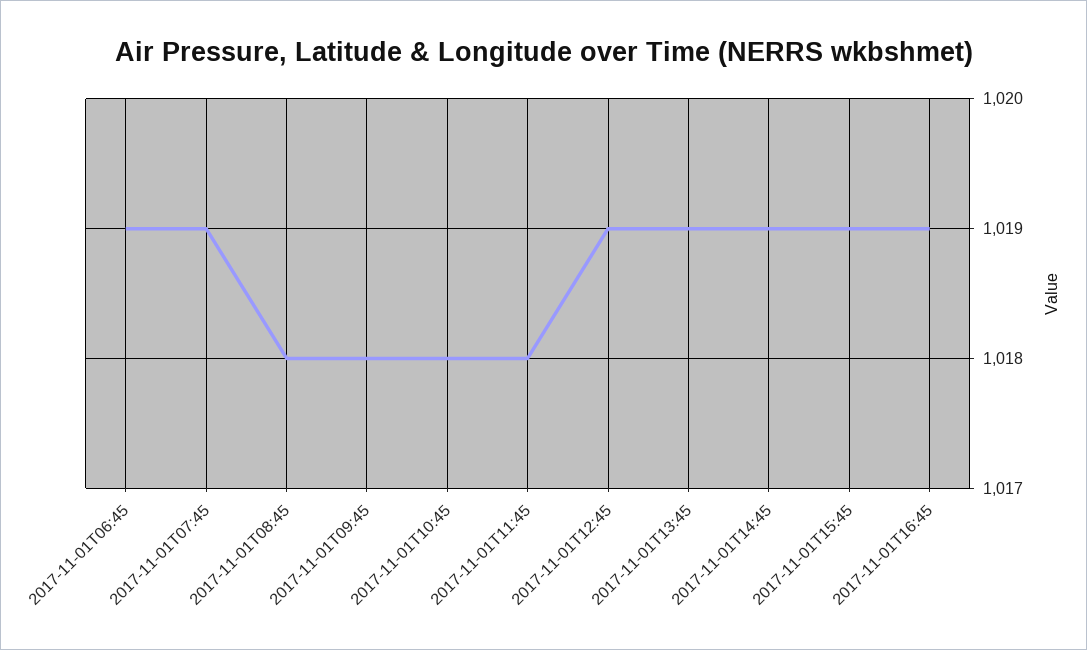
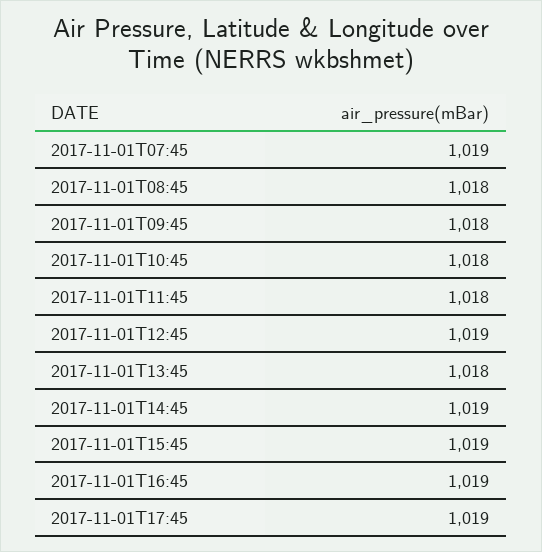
2017-11-01T06:45: 1019 -> none
2017-11-01T13:45: 1019 -> 1018
2017-11-01T17:45: none -> 1019

